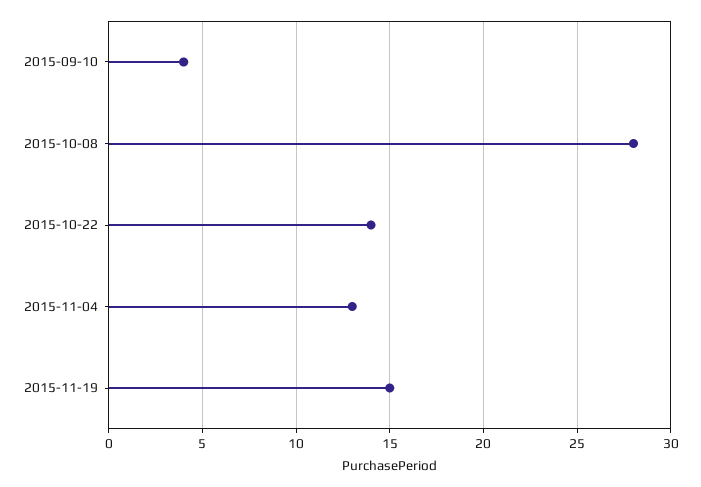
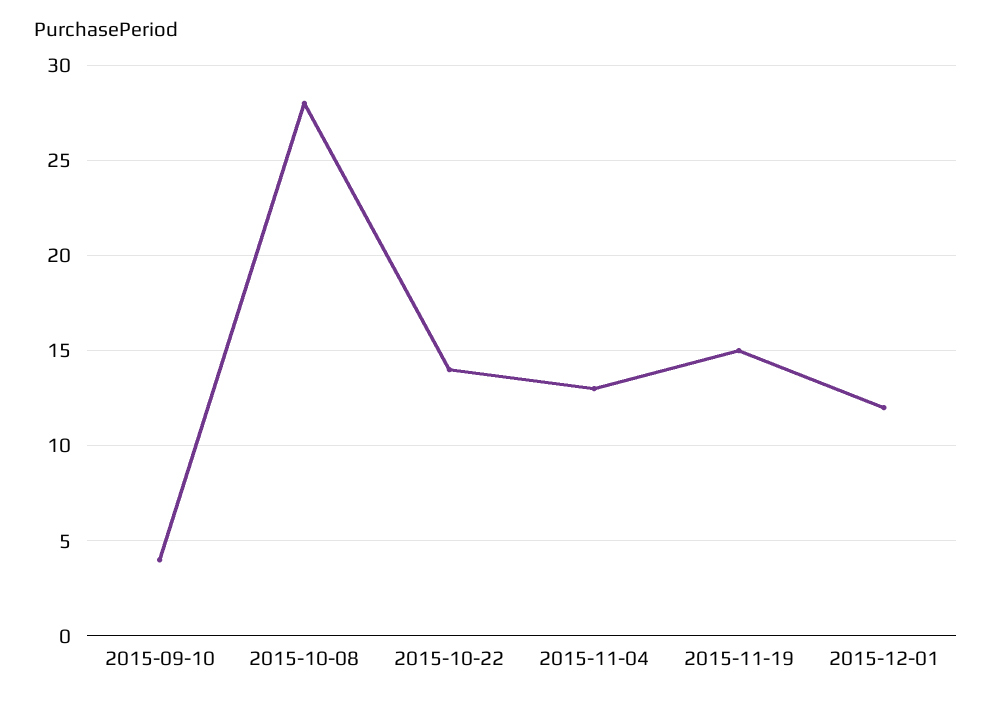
2015-12-01: none -> 12

